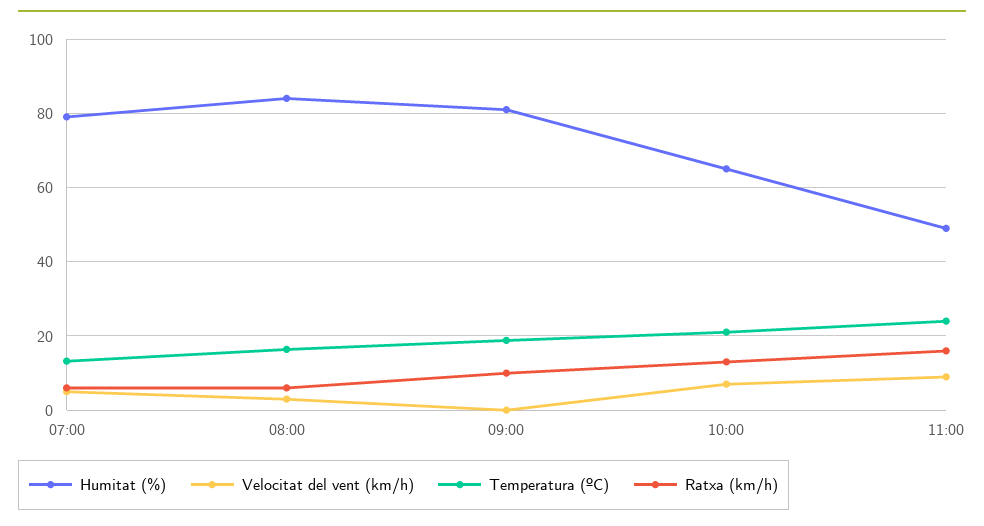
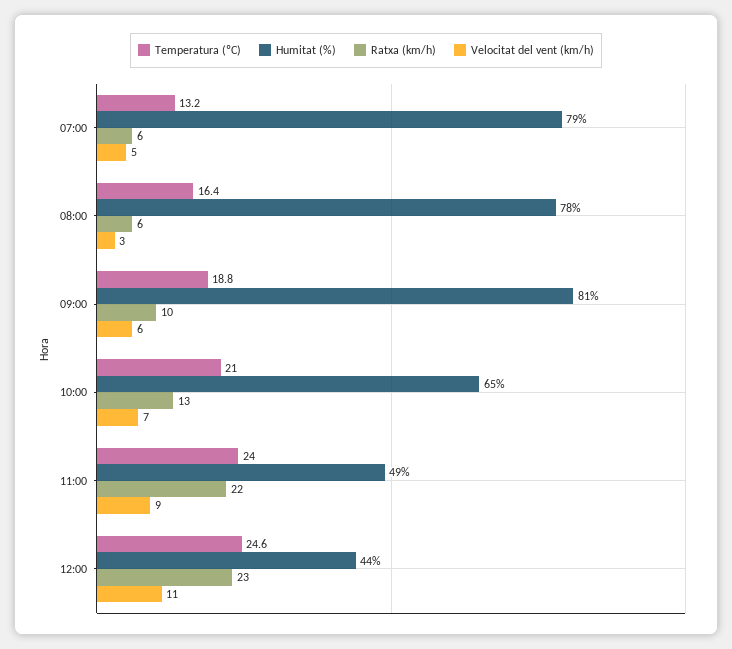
Humitat (%), 08:00: 84 -> 78
Velocitat del vent (km/h), 09:00: 0 -> 6
Ratxa (km/h), 11:00: 16 -> 22
Temperatura (ºC), 12:00: none -> 24.6
Humitat (%), 12:00: none -> 44
Ratxa (km/h), 12:00: none -> 23
Velocitat del vent (km/h), 12:00: none -> 11

